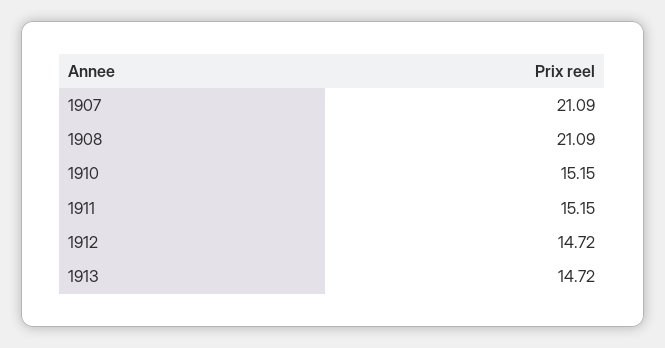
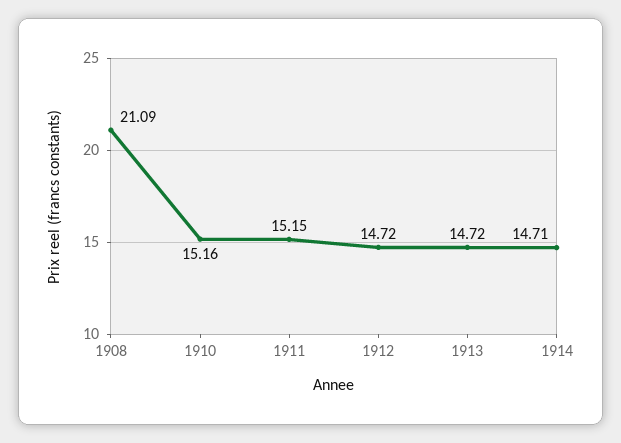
1907: 21.09 -> none
1910: 15.15 -> 15.16
1914: none -> 14.71

